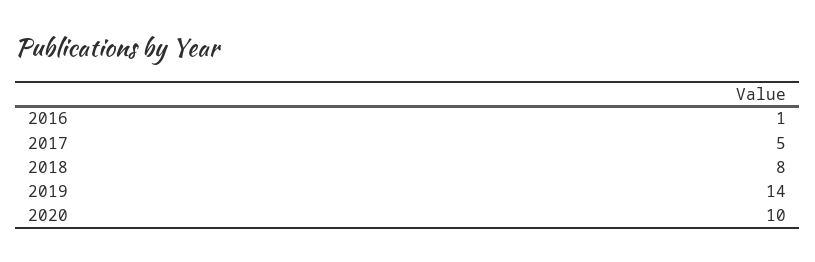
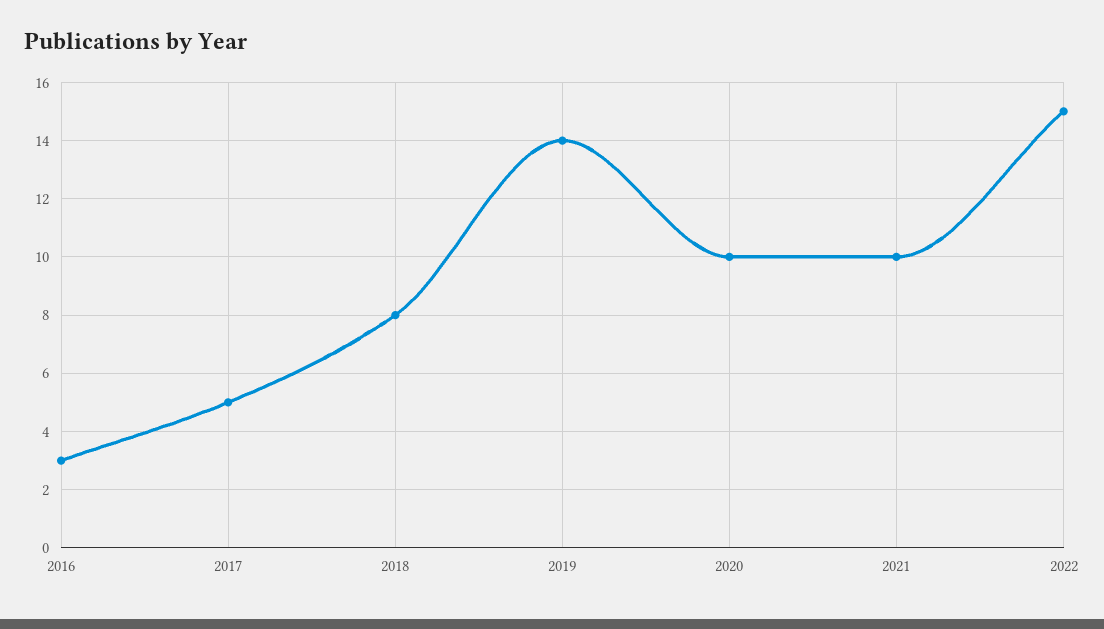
2016: 1 -> 3
2021: none -> 10
2022: none -> 15

